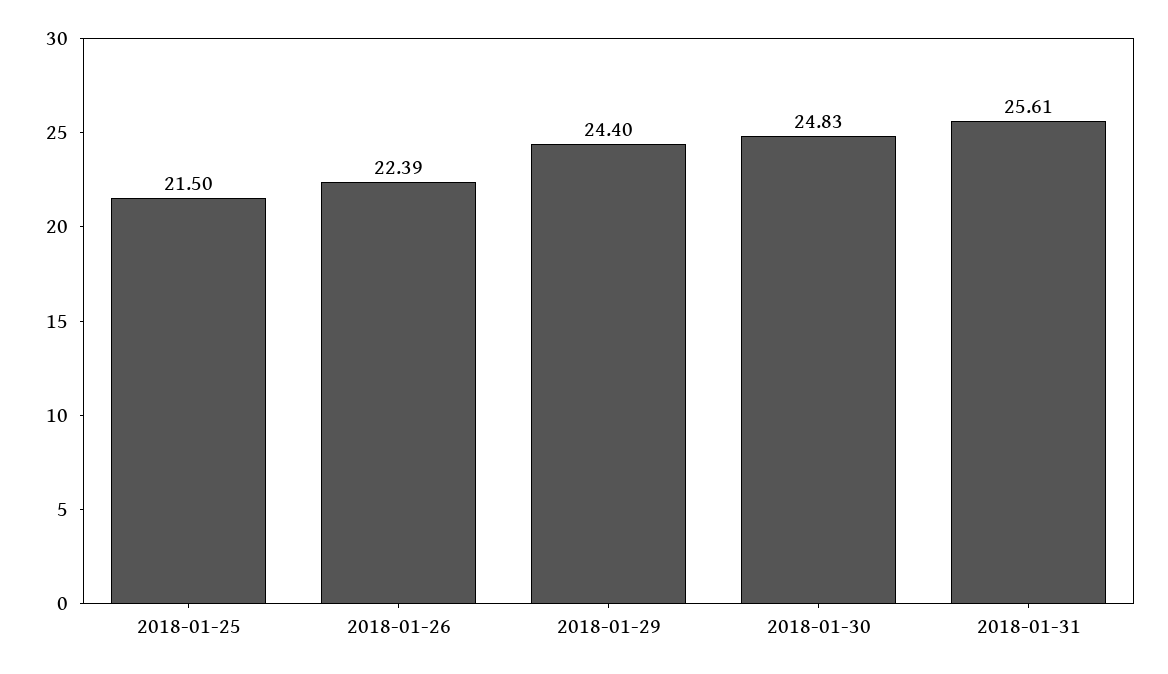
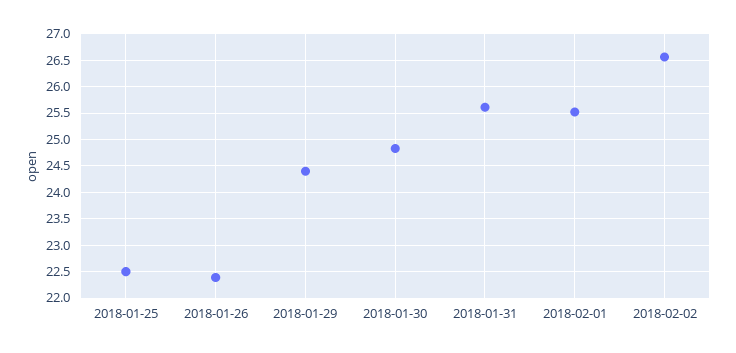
2018-01-25: 21.5 -> 22.5
2018-02-01: none -> 25.5
2018-02-02: none -> 26.5

